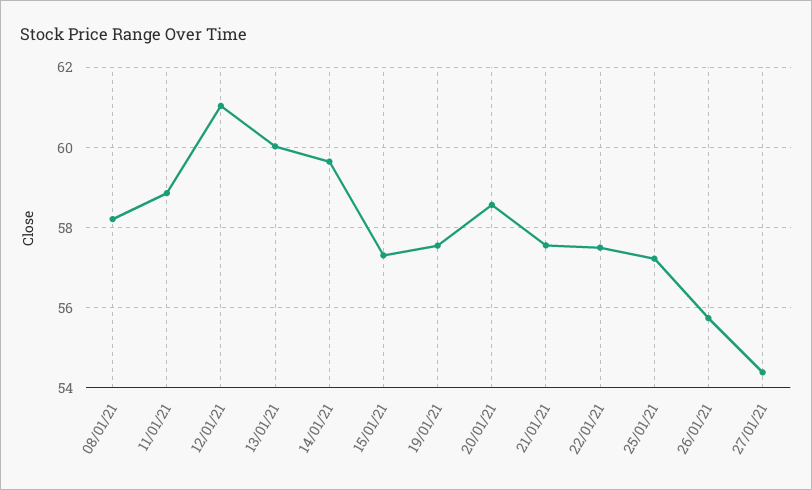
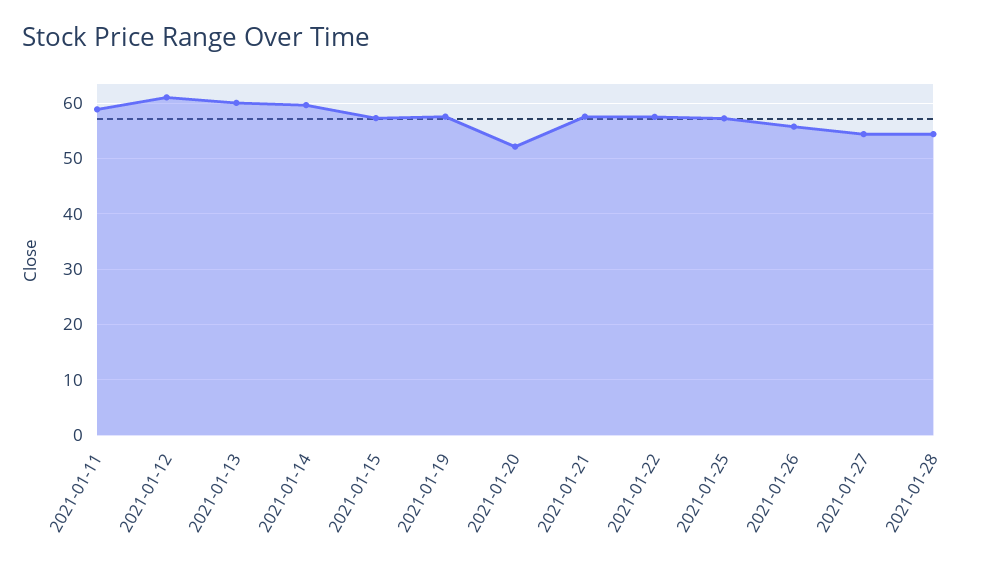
08/01/21: 58.2 -> none
20/01/21: 58.6 -> 52
2021-01-28: none -> 54

